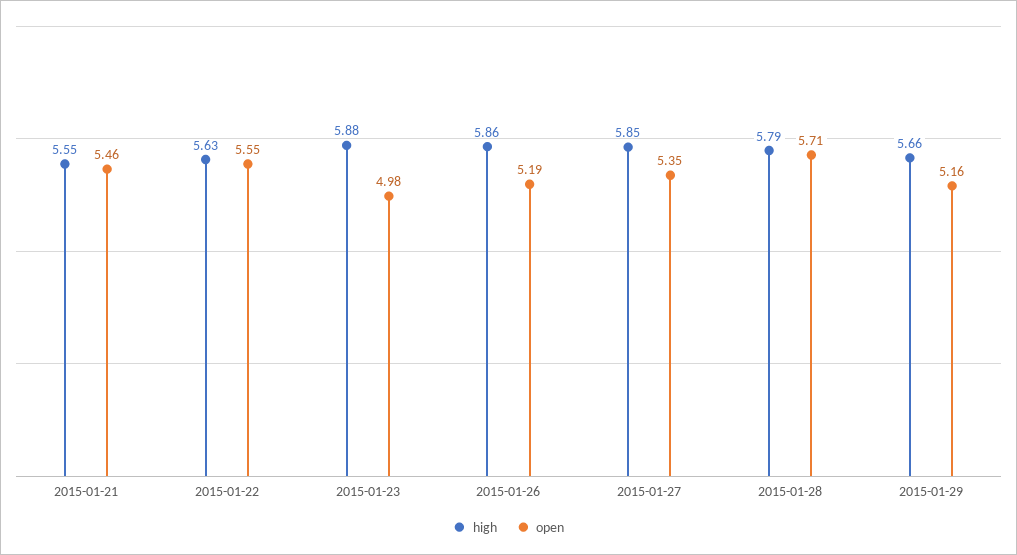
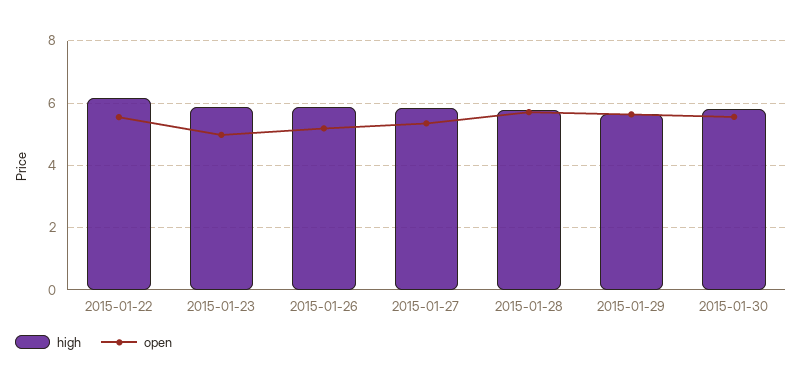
high, 2015-01-21: 5.55 -> none
open, 2015-01-21: 5.46 -> none
high, 2015-01-22: 5.63 -> 6.2
open, 2015-01-29: 5.16 -> 5.6
high, 2015-01-30: none -> 5.8
open, 2015-01-30: none -> 5.6

